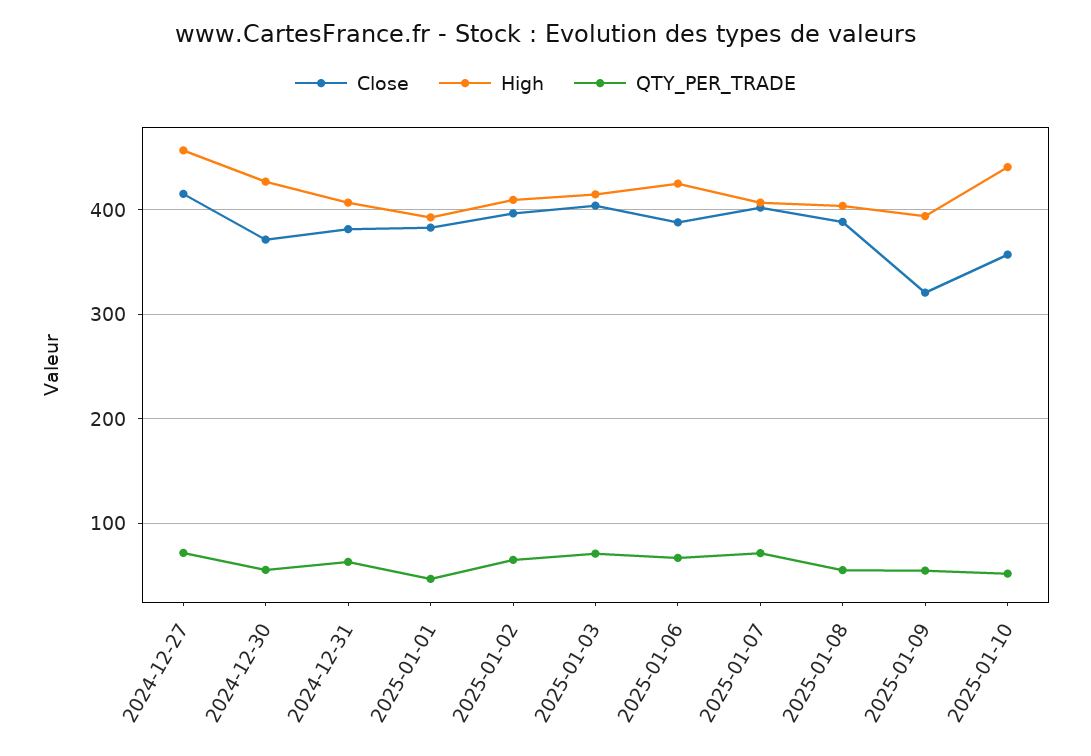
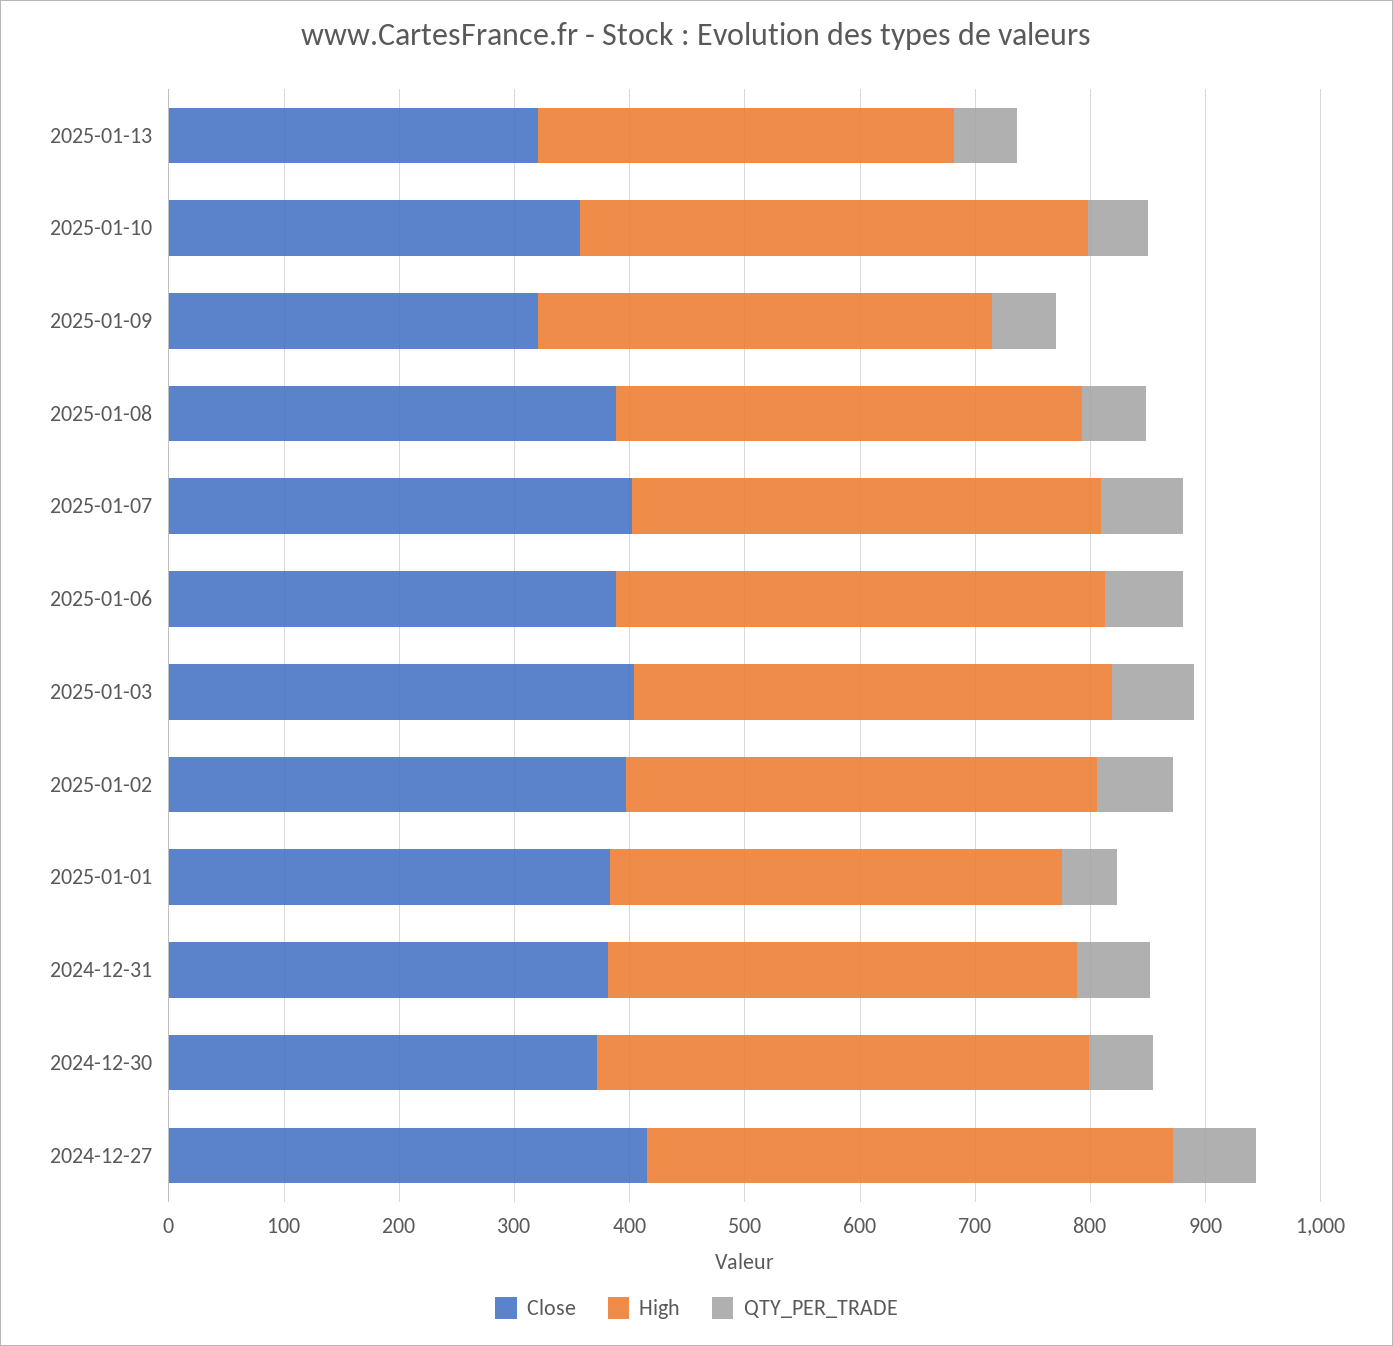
Close, 2025-01-13: none -> 320
High, 2025-01-13: none -> 360
QTY_PER_TRADE, 2025-01-13: none -> 60

